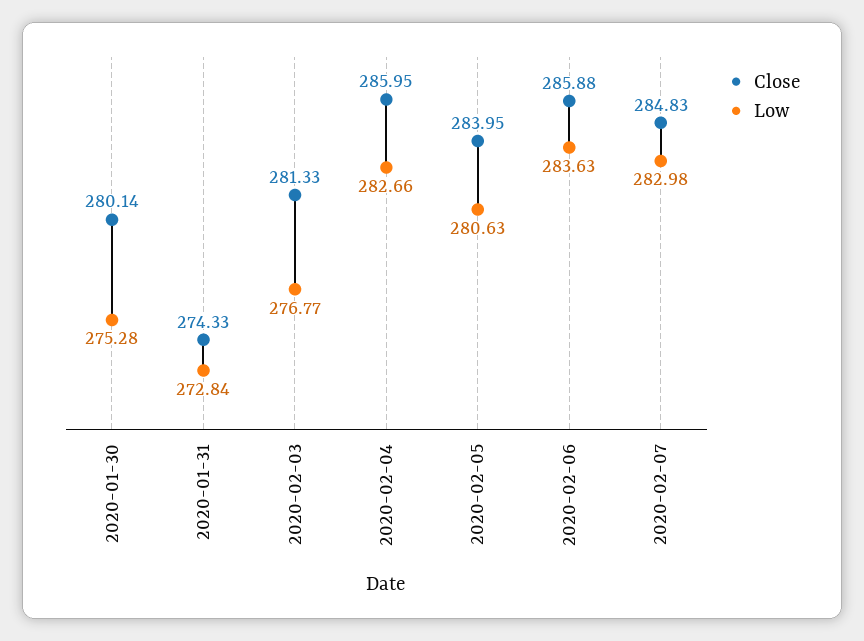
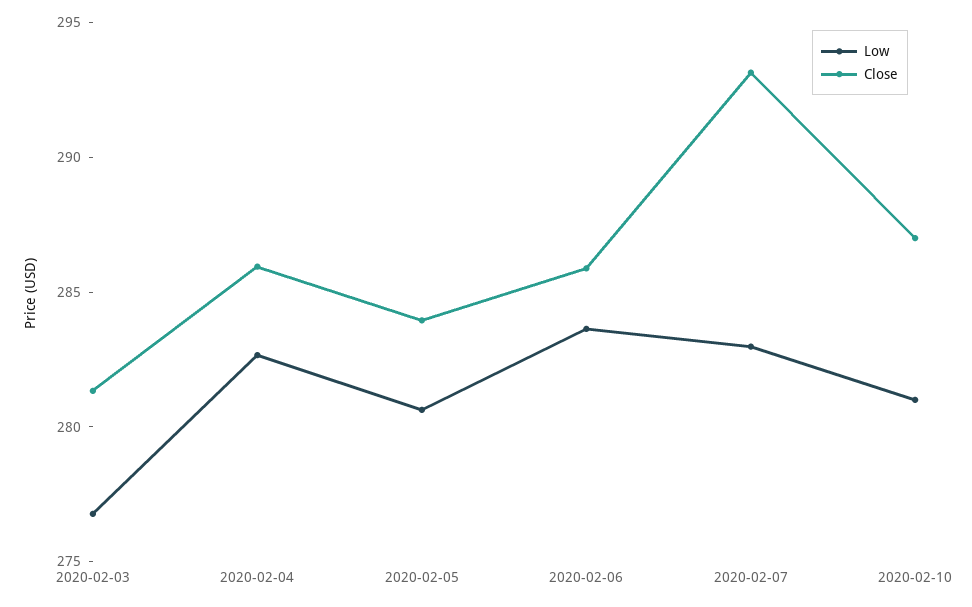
Close, 2020-01-30: 280.14 -> none
Low, 2020-01-30: 275.28 -> none
Close, 2020-01-31: 274.33 -> none
Low, 2020-01-31: 272.84 -> none
Close, 2020-02-07: 284.83 -> 293
Low, 2020-02-10: none -> 281
Close, 2020-02-10: none -> 287

